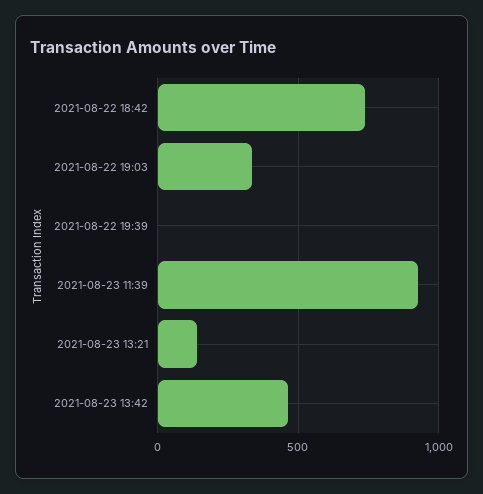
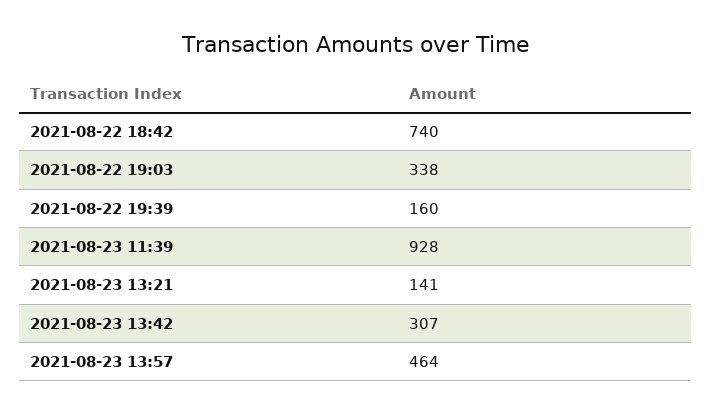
2021-08-22 19:39: 0 -> 160
2021-08-23 13:42: 450 -> 307
2021-08-23 13:57: none -> 464

